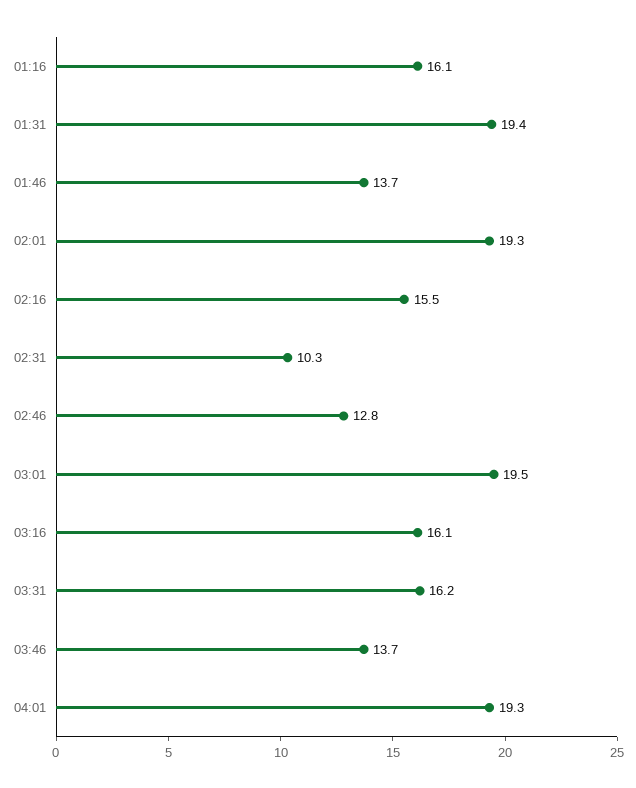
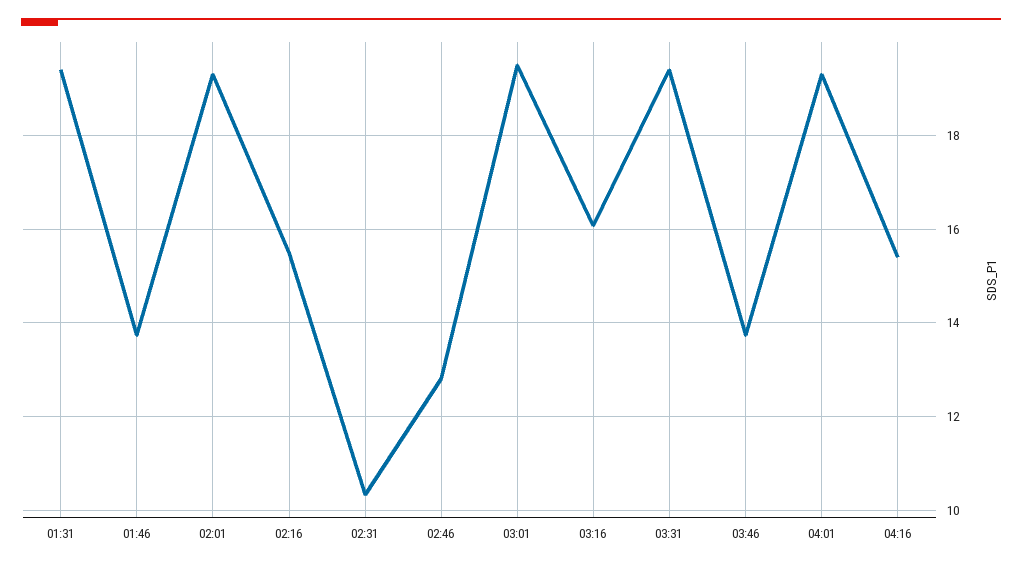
01:16: 16.1 -> none
03:31: 16.2 -> 19.4
04:16: none -> 15.4

